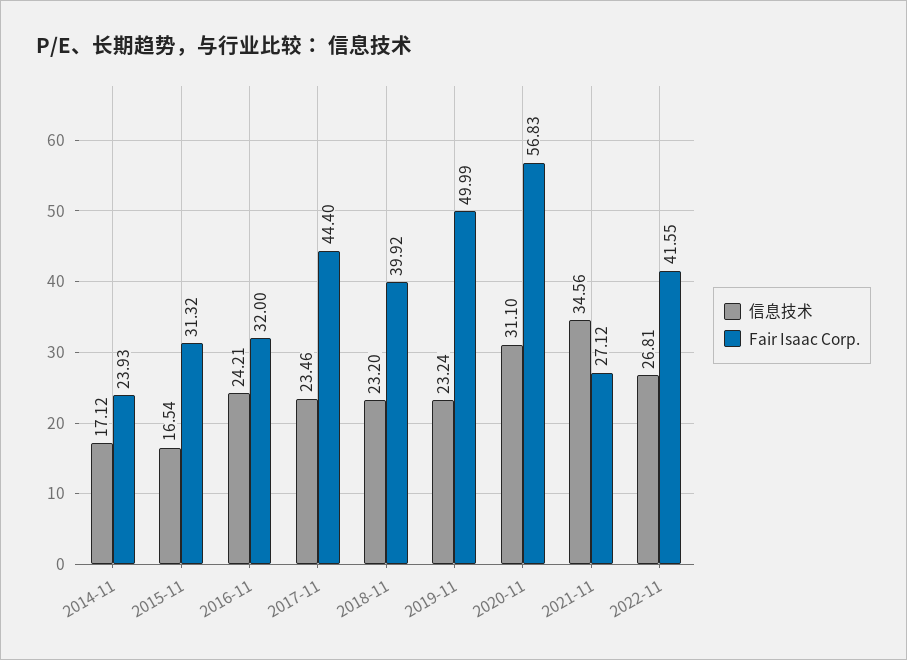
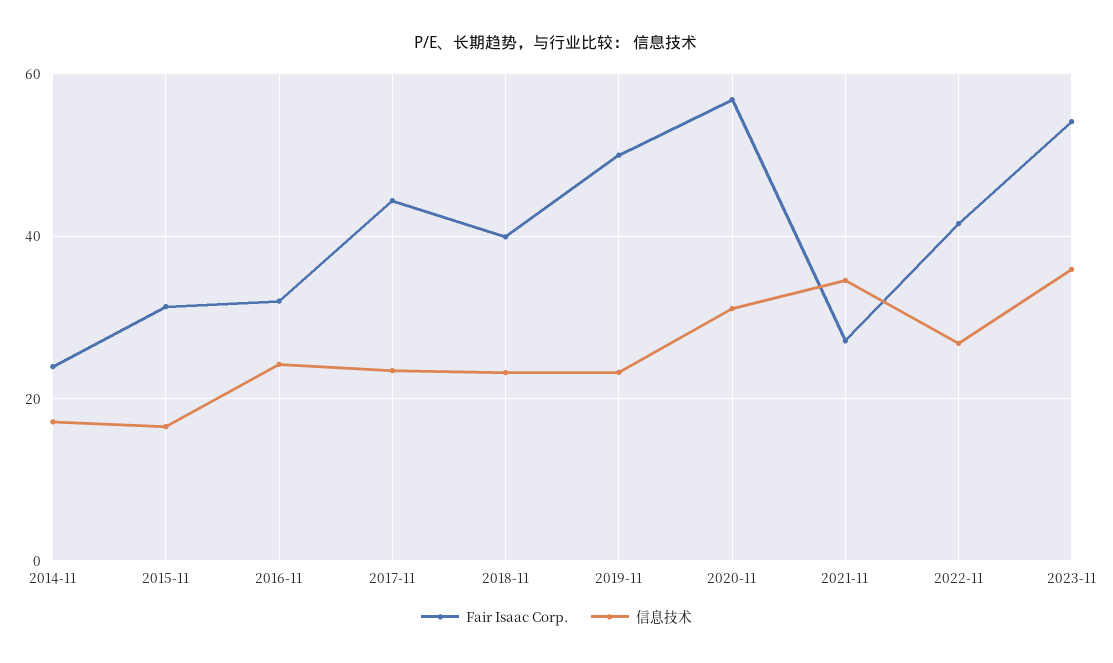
Fair Isaac Corp., 2023-11: none -> 54
信息技术, 2023-11: none -> 36

